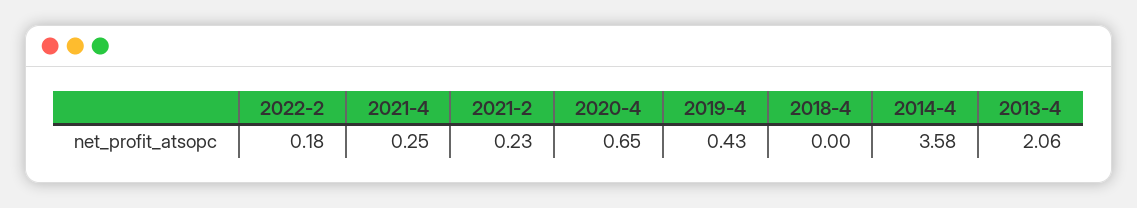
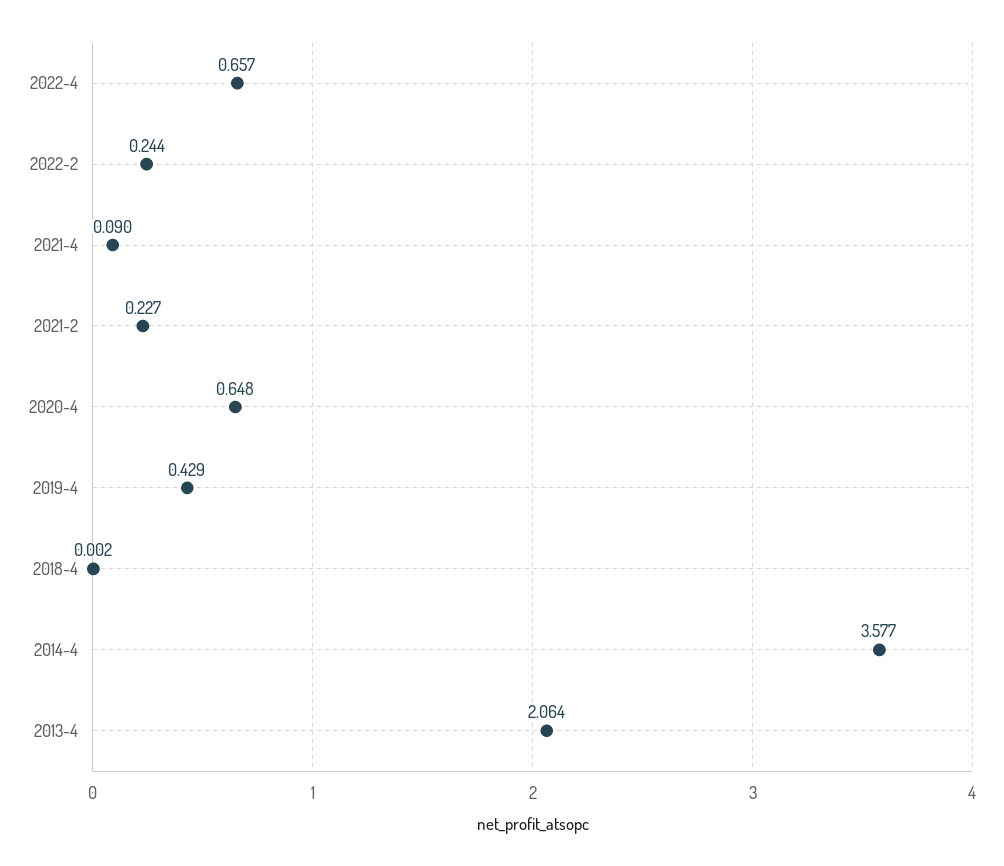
2022-2: 0.18 -> 0.244
2021-4: 0.25 -> 0.09
2022-4: none -> 0.657

